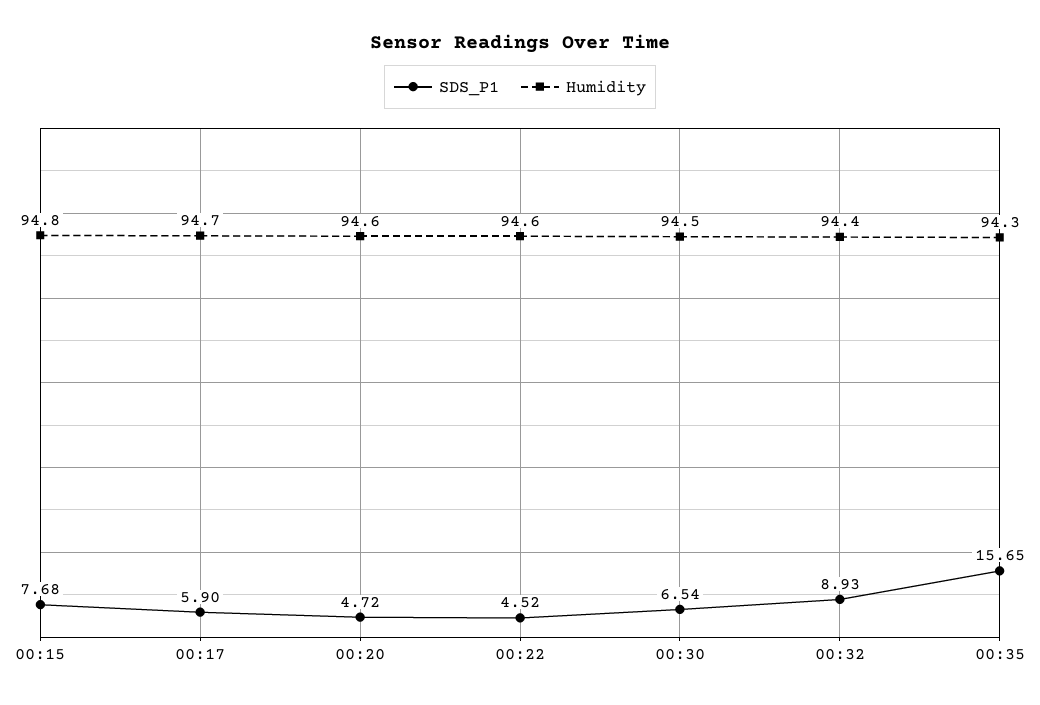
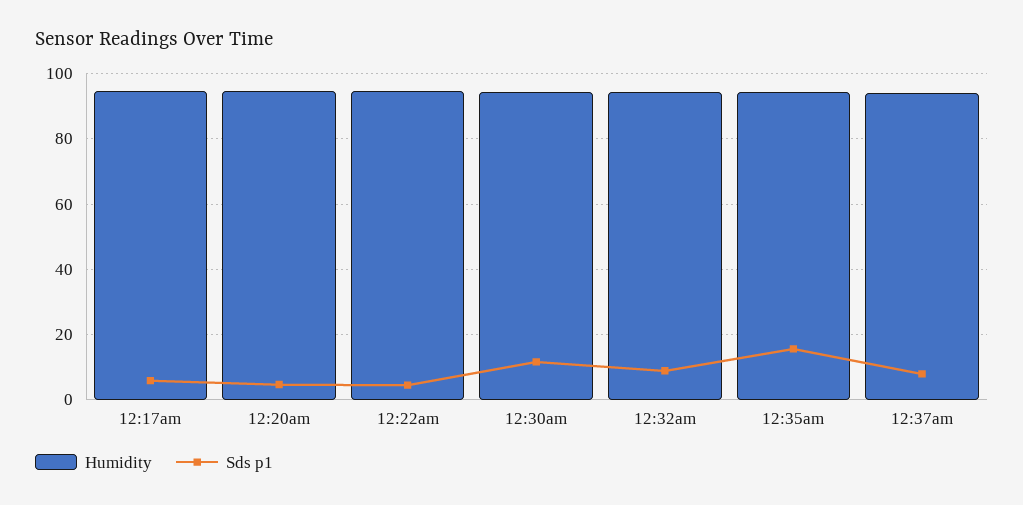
SDS_P1, 00:15: 7.68 -> none
Humidity, 00:15: 94.8 -> none
SDS_P1, 00:30: 6.54 -> 12
Humidity, 12:37am: none -> 94
SDS_P1, 12:37am: none -> 8

